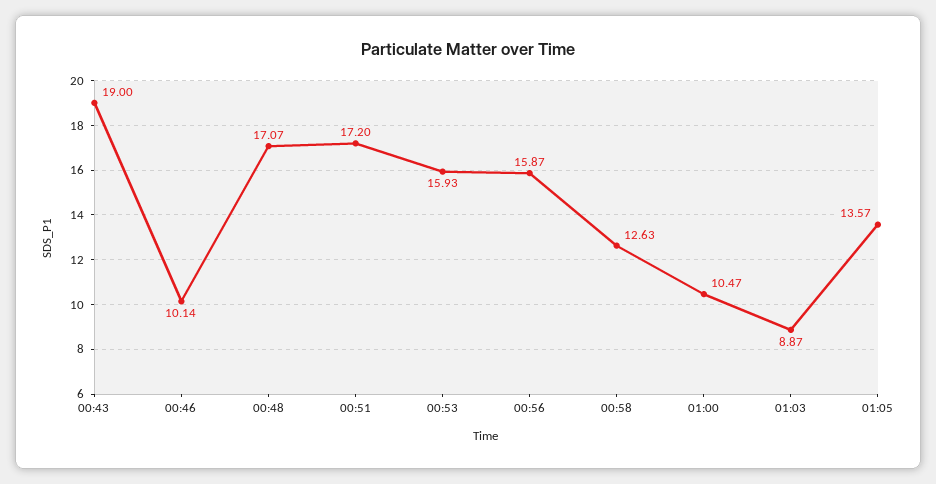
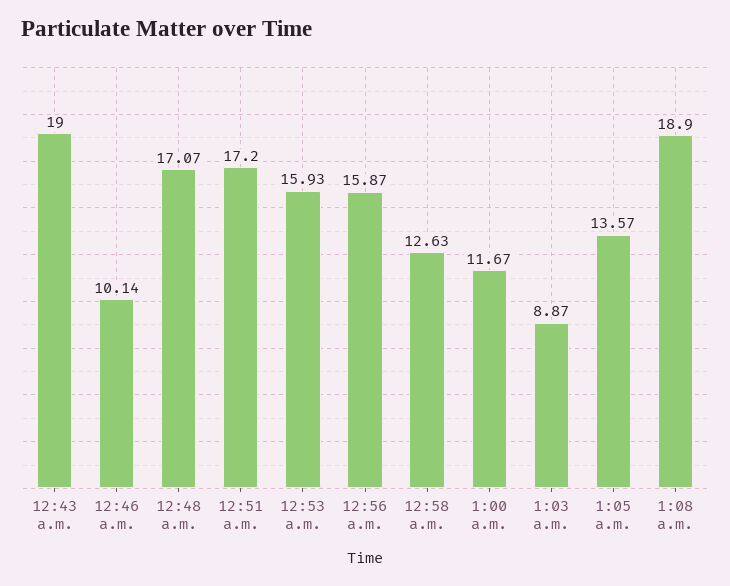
01:00: 10.47 -> 11.67
1:08 a.m.: none -> 18.9

